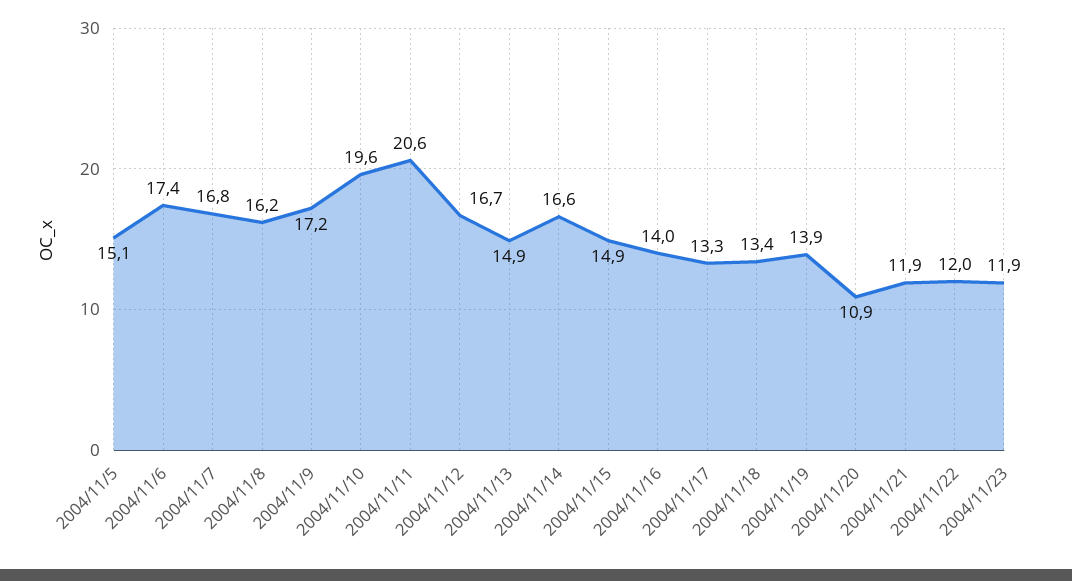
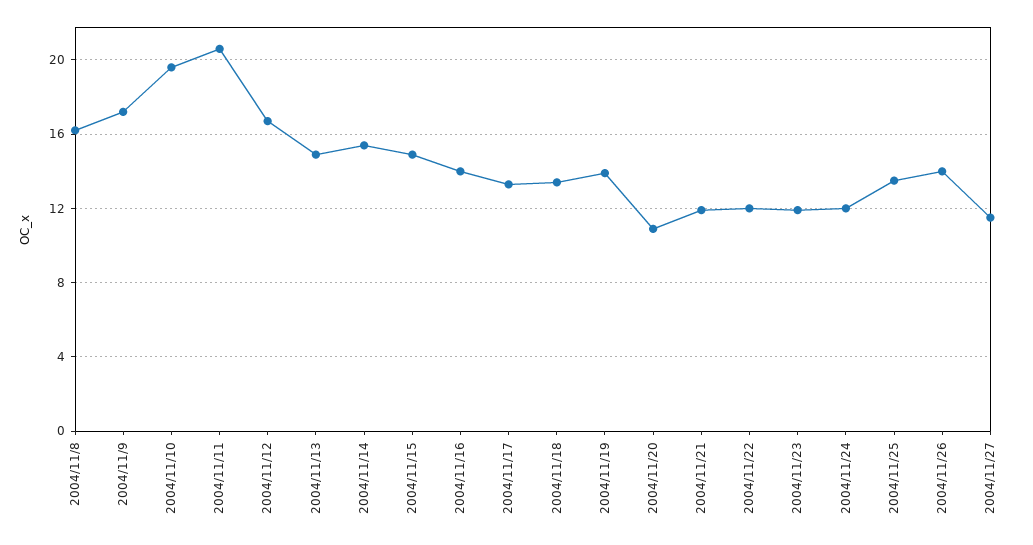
2004/11/5: 15.1 -> none
2004/11/6: 17.4 -> none
2004/11/7: 16.8 -> none
2004/11/14: 16.6 -> 15.5
2004/11/24: none -> 12
2004/11/25: none -> 13.5
2004/11/26: none -> 14
2004/11/27: none -> 11.5

